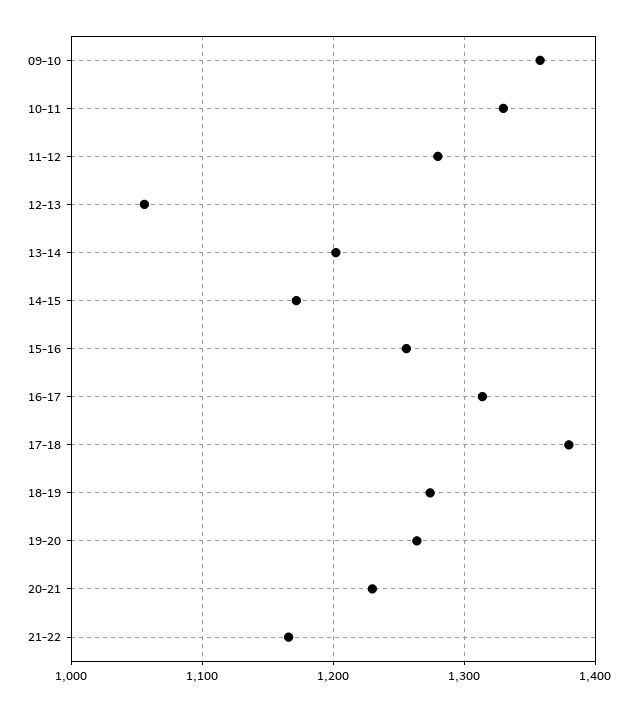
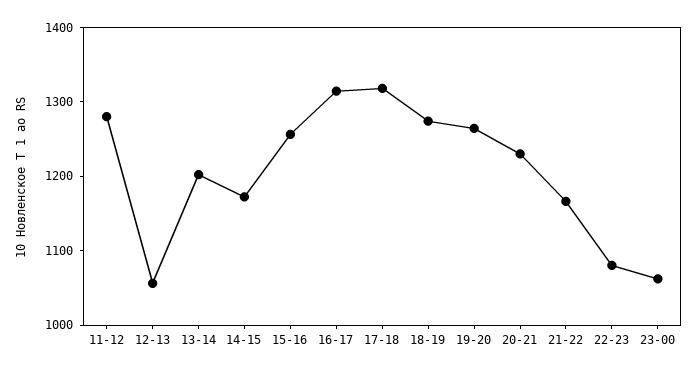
09-10: 1360 -> none
10-11: 1330 -> none
17-18: 1380 -> 1320
22-23: none -> 1080
23-00: none -> 1060

